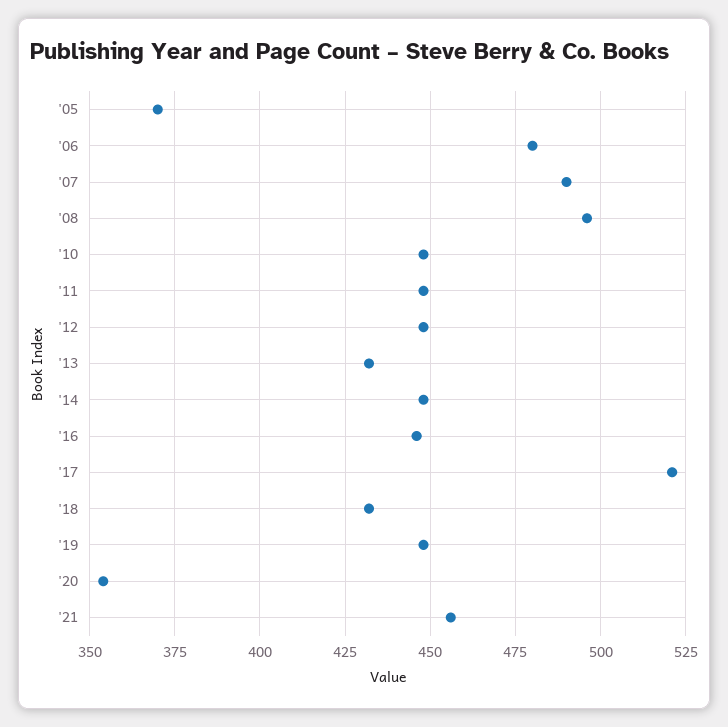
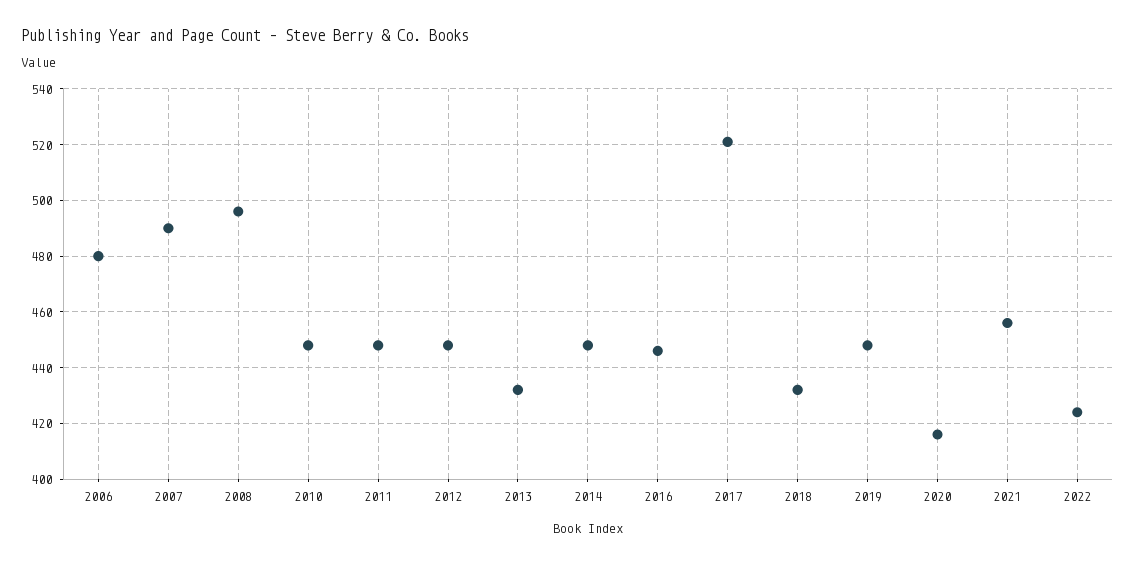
'05: 370 -> none
'20: 355 -> 415
2022: none -> 425

